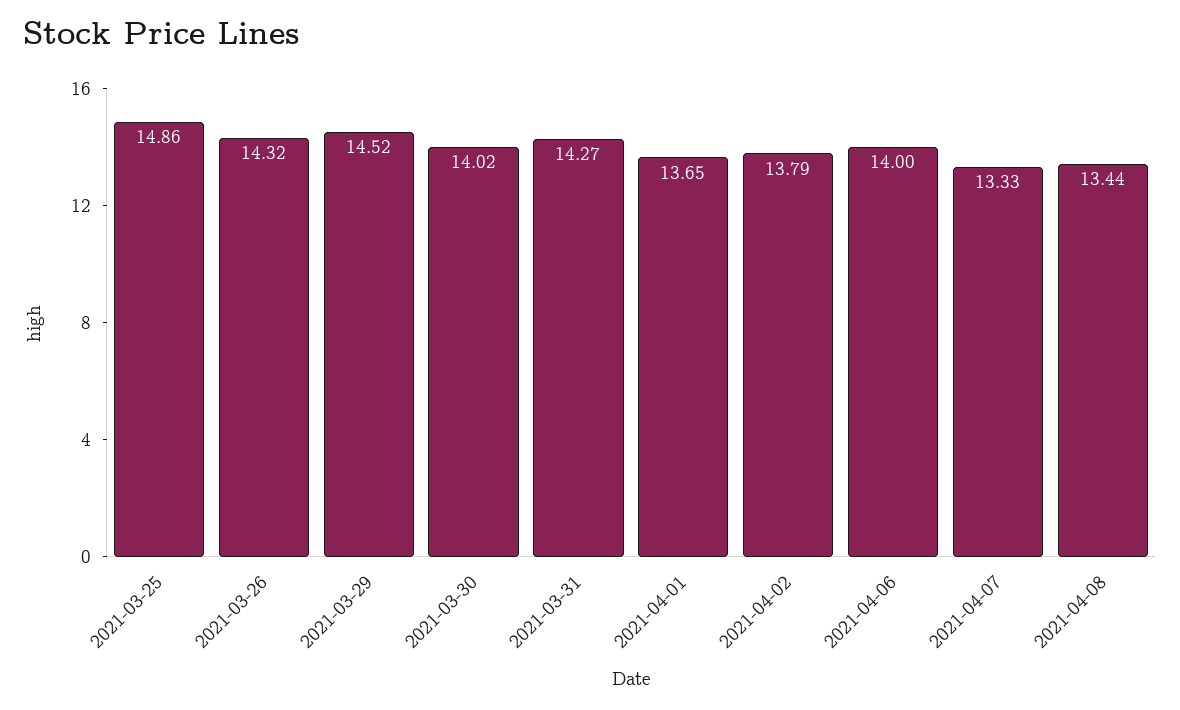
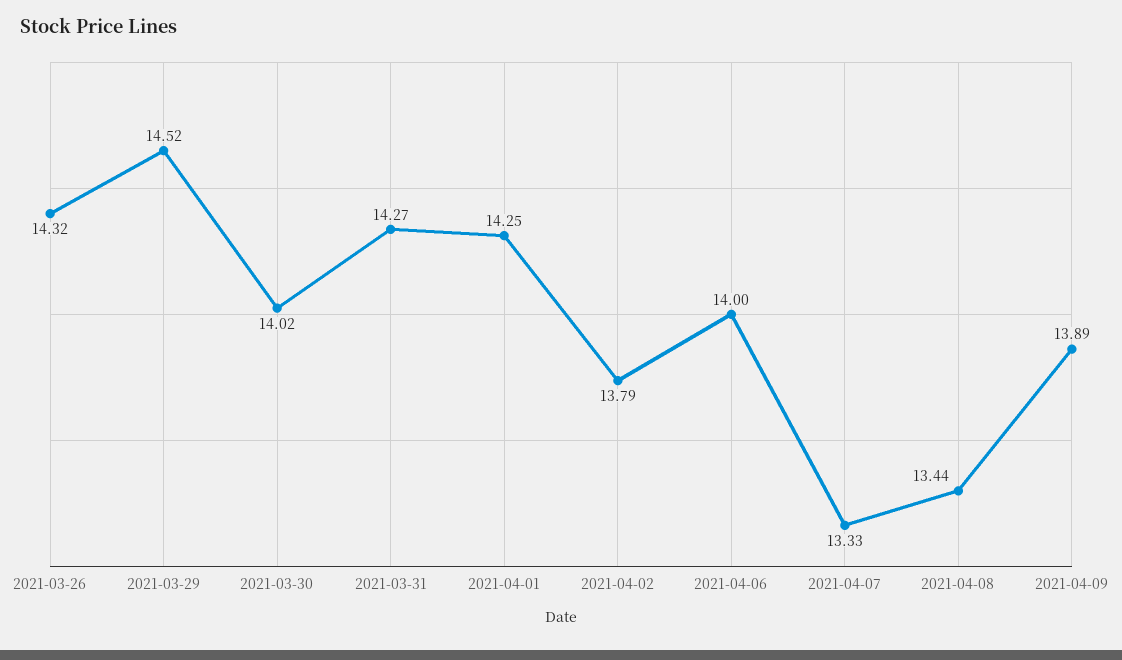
2021-03-25: 14.86 -> none
2021-04-01: 13.65 -> 14.25
2021-04-09: none -> 13.89

